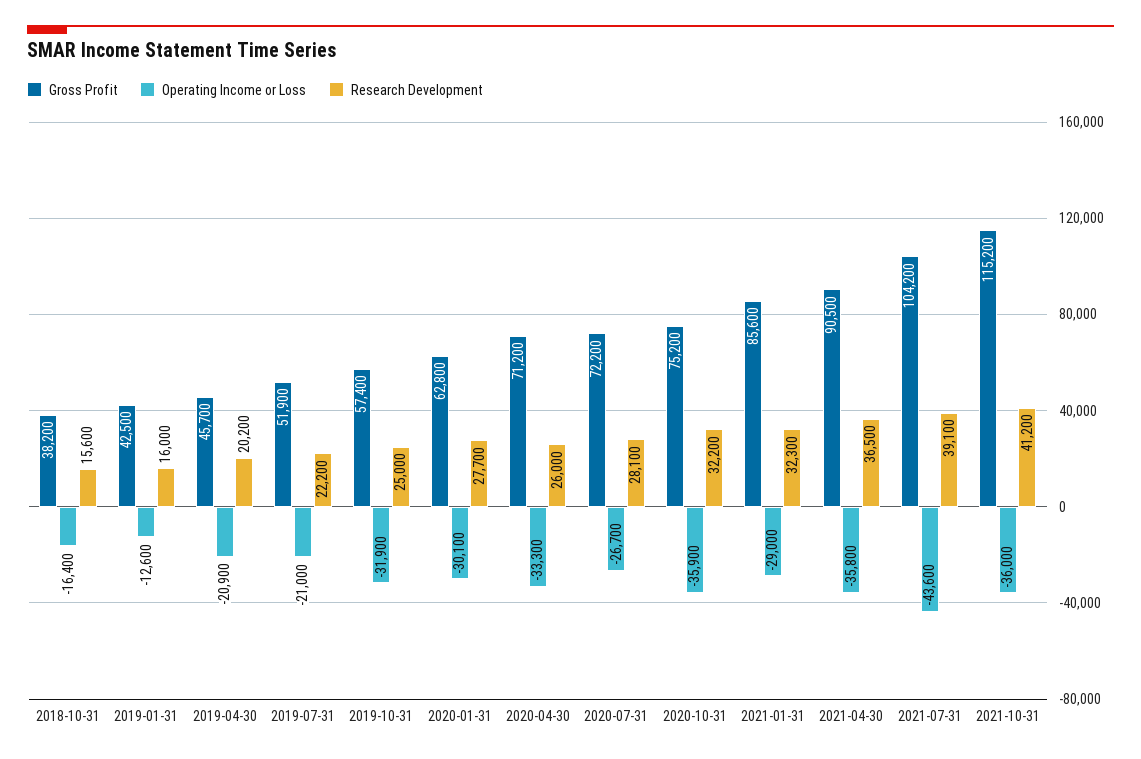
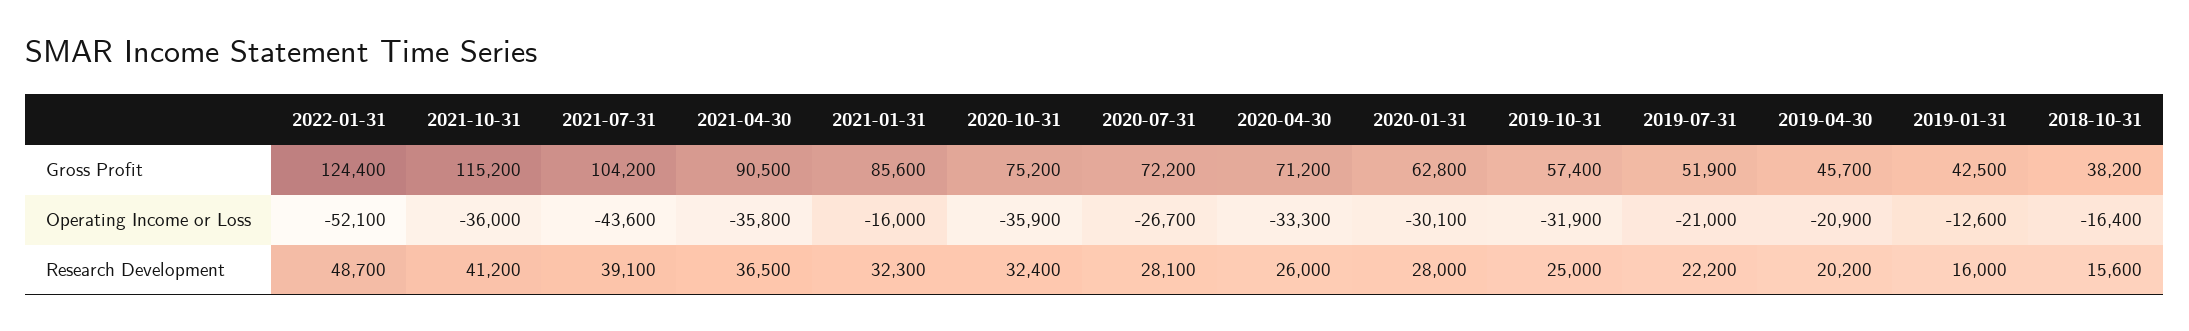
Research Development, 2020-01-31: 27700 -> 28000
Research Development, 2020-10-31: 32200 -> 32400
Operating Income or Loss, 2021-01-31: -29000 -> -16000
Gross Profit, 2022-01-31: none -> 124400
Operating Income or Loss, 2022-01-31: none -> -52100
Research Development, 2022-01-31: none -> 48700

